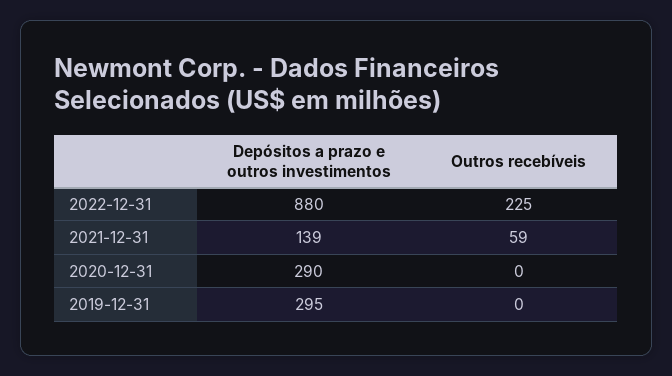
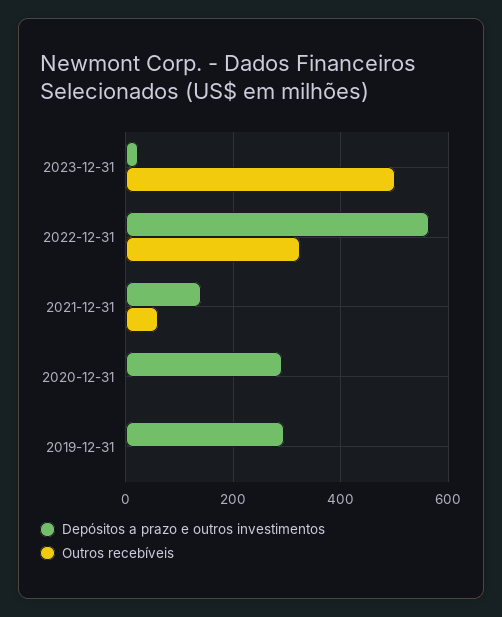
Depósitos a prazo e outros investimentos, 2022-12-31: 880 -> 560
Outros recebíveis, 2022-12-31: 225 -> 320
Depósitos a prazo e outros investimentos, 2023-12-31: none -> 20
Outros recebíveis, 2023-12-31: none -> 500

